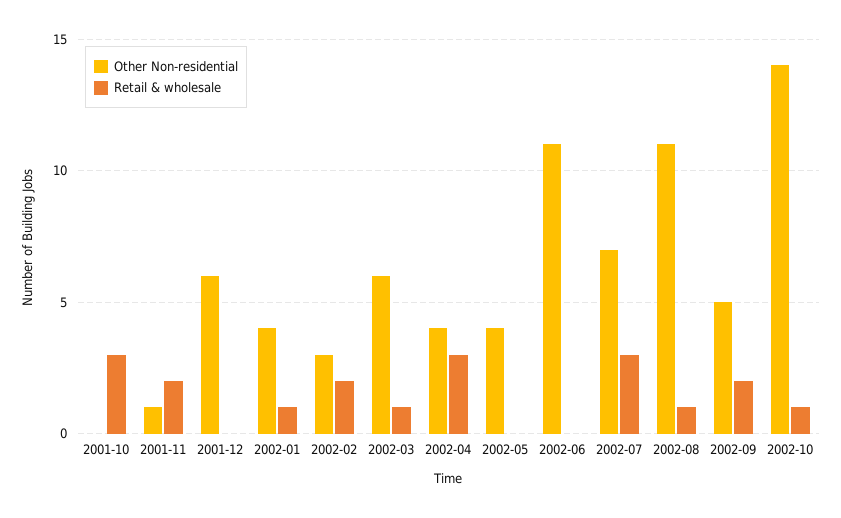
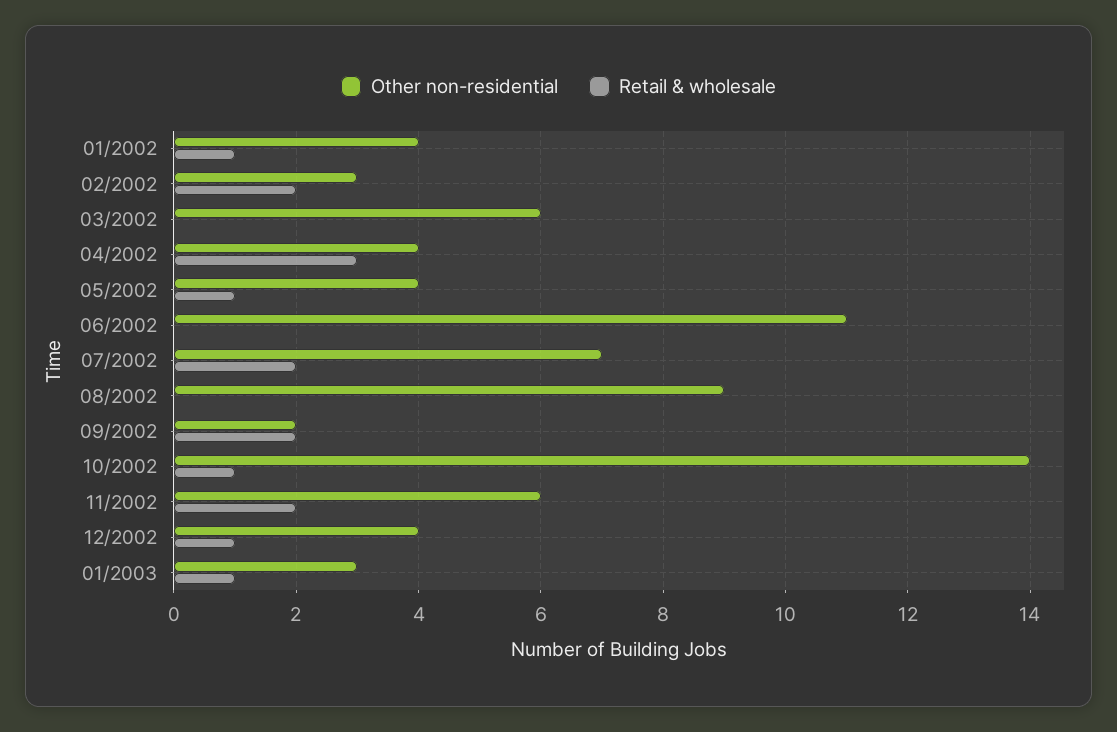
Other Non-residential, 2001-10: 0 -> none
Retail & wholesale, 2001-10: 3 -> none
Other Non-residential, 2001-11: 1 -> none
Retail & wholesale, 2001-11: 2 -> none
Other Non-residential, 2001-12: 6 -> none
Retail & wholesale, 2001-12: 0 -> none
Retail & wholesale, 2002-03: 1 -> 0
Retail & wholesale, 2002-05: 0 -> 1
Retail & wholesale, 2002-07: 3 -> 2
Other Non-residential, 2002-08: 11 -> 9
Retail & wholesale, 2002-08: 1 -> 0
Other Non-residential, 2002-09: 5 -> 2
Other Non-residential, 11/2002: none -> 6
Retail & wholesale, 11/2002: none -> 2
Other Non-residential, 12/2002: none -> 4
Retail & wholesale, 12/2002: none -> 1
Other Non-residential, 01/2003: none -> 3
Retail & wholesale, 01/2003: none -> 1

